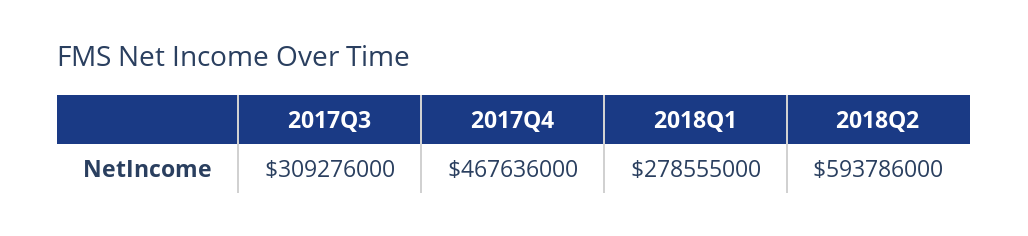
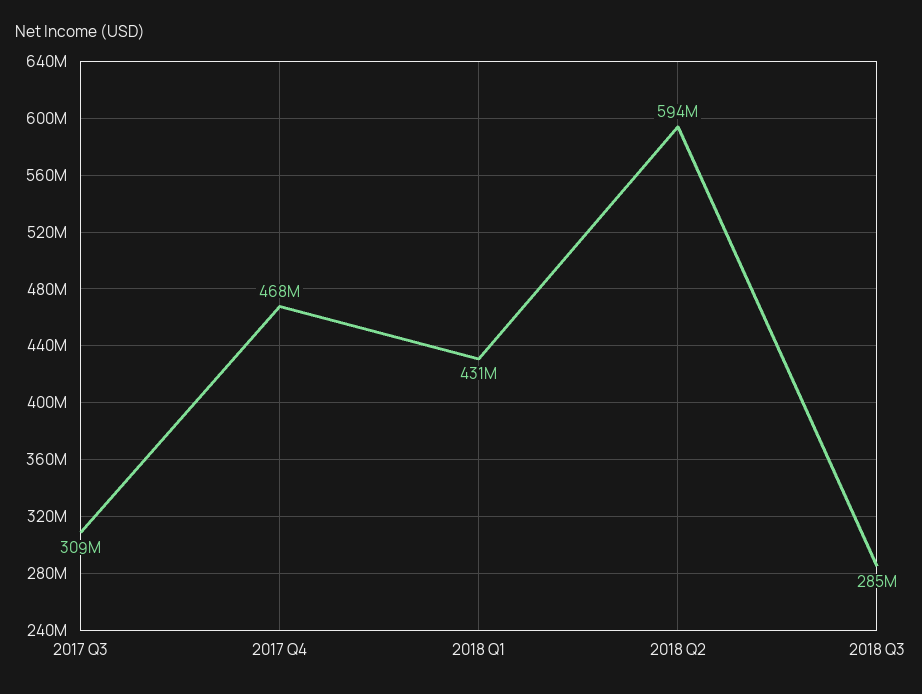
2018Q1: 278555000 -> 431000000
2018 Q3: none -> 285000000

